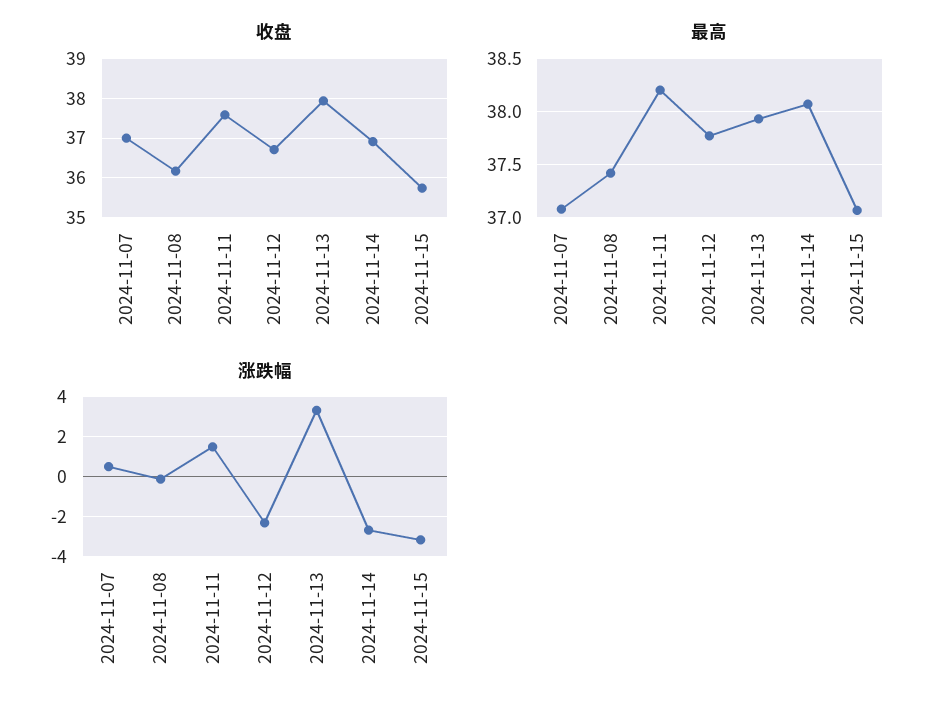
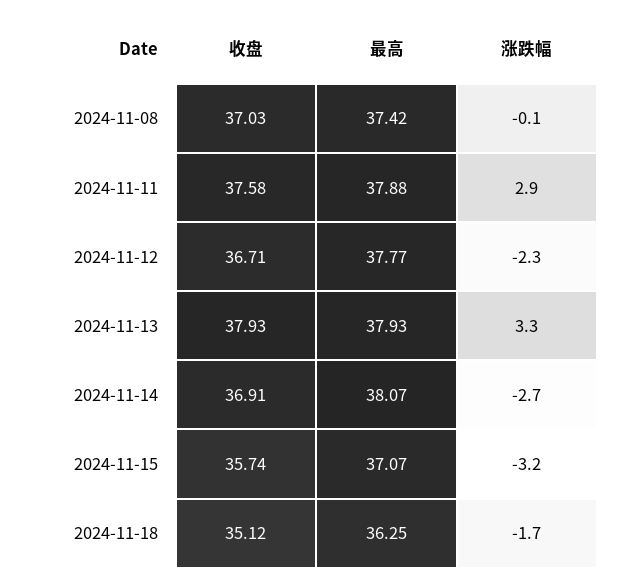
收盘, 2024-11-07: 37 -> none
收盘, 2024-11-08: 36.2 -> 37.03
最高, 2024-11-07: 37.1 -> none
最高, 2024-11-11: 38.2 -> 37.88
涨跌幅, 2024-11-07: 0.5 -> none
涨跌幅, 2024-11-11: 1.5 -> 2.9
收盘, 2024-11-18: none -> 35.12
最高, 2024-11-18: none -> 36.25
涨跌幅, 2024-11-18: none -> -1.7

